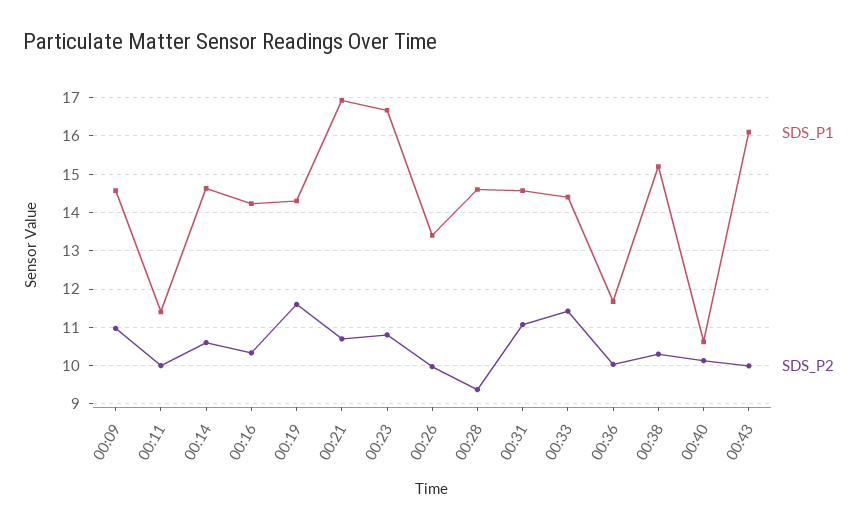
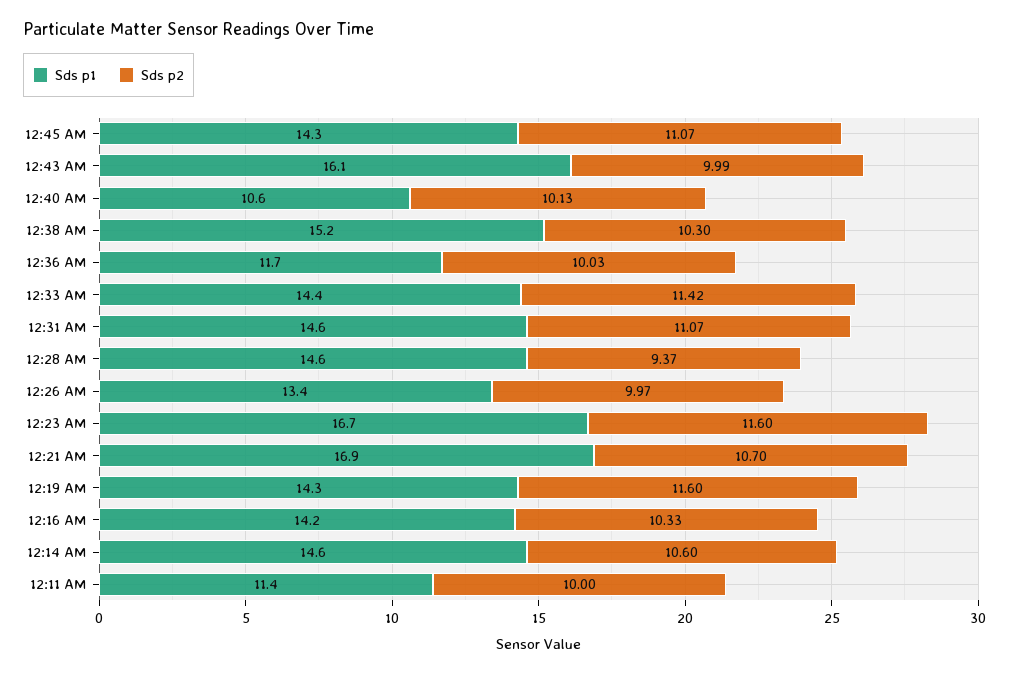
SDS_P1, 00:09: 14.6 -> none
SDS_P2, 00:09: 11 -> none
SDS_P2, 00:23: 10.8 -> 11.6
SDS_P1, 12:45 AM: none -> 14.3
SDS_P2, 12:45 AM: none -> 11.07

